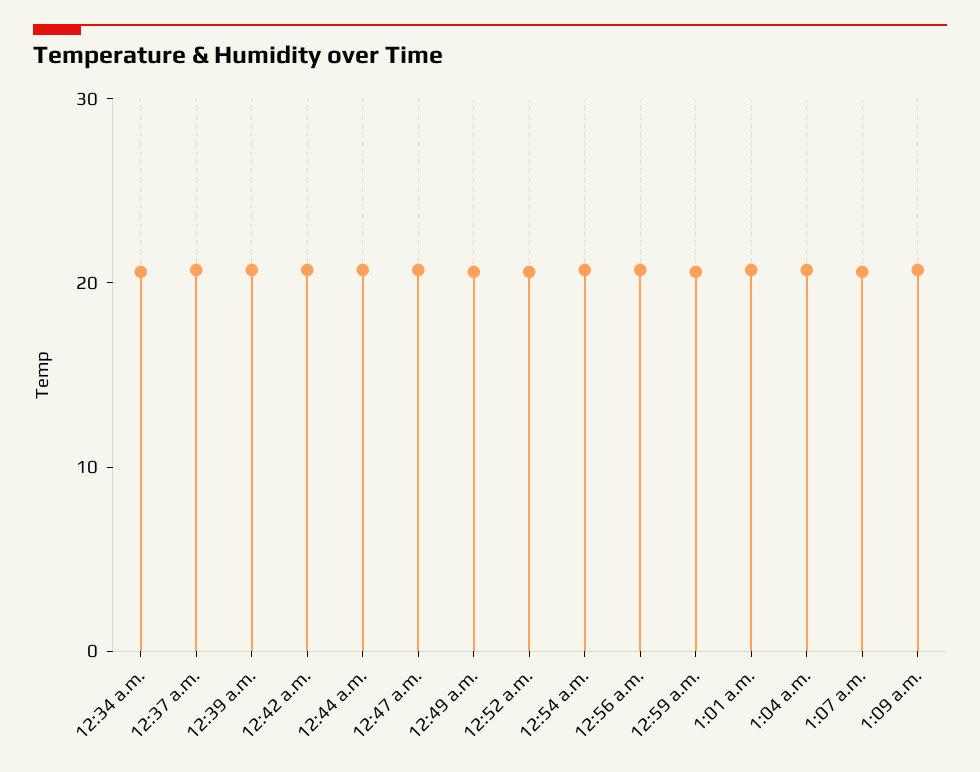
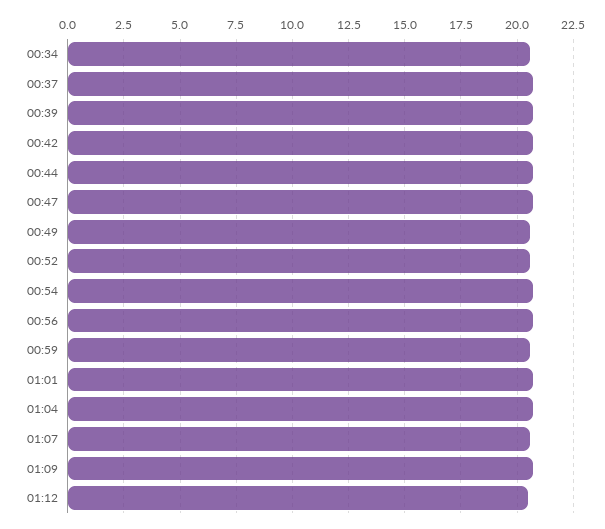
01:12: none -> 20.5

